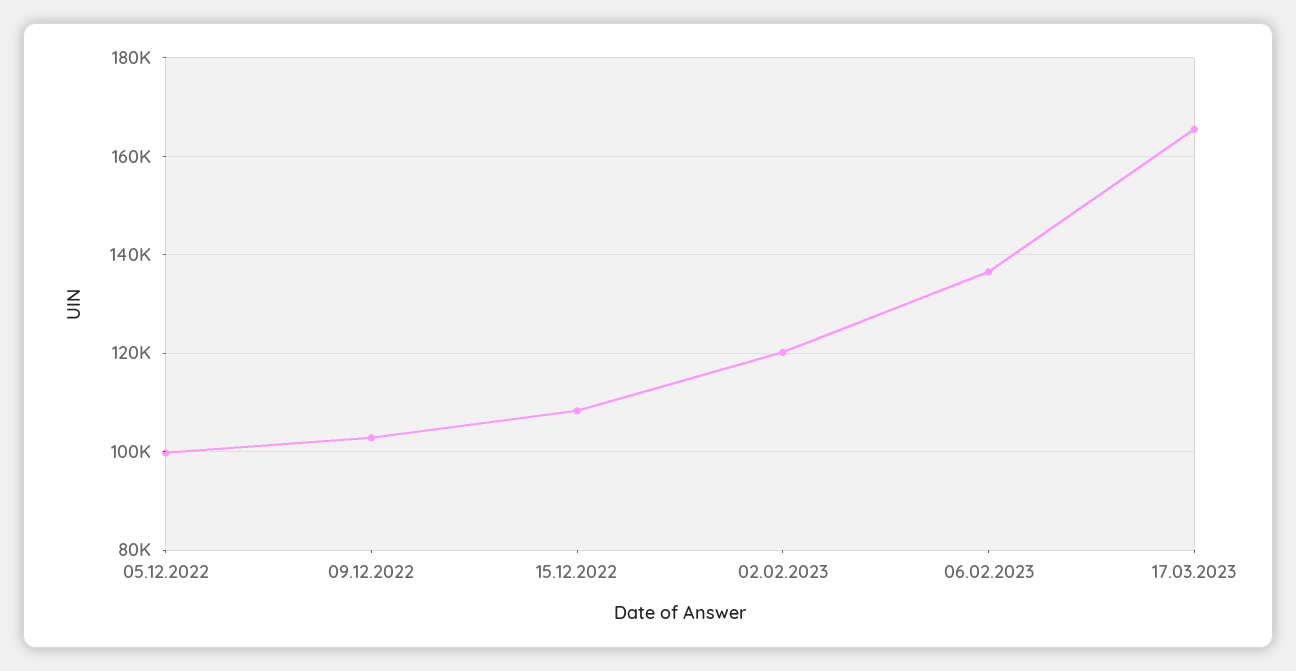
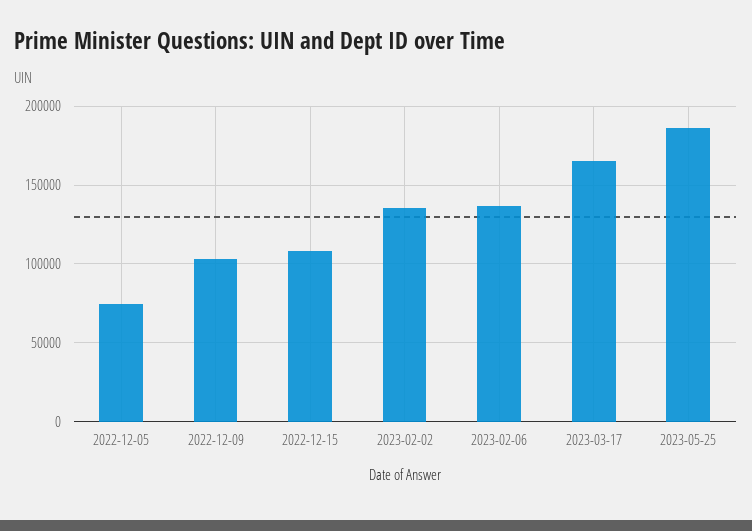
05.12.2022: 100000 -> 75000
02.02.2023: 120000 -> 135000
2023-05-25: none -> 185000

